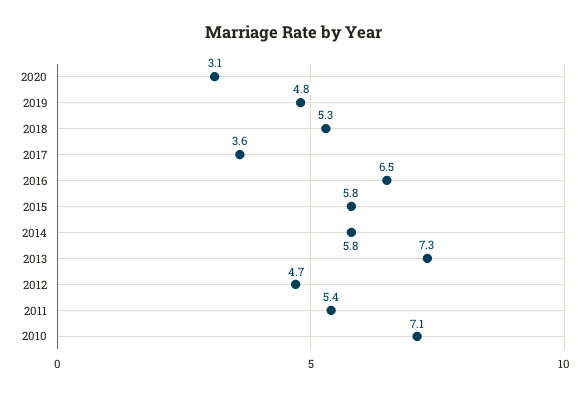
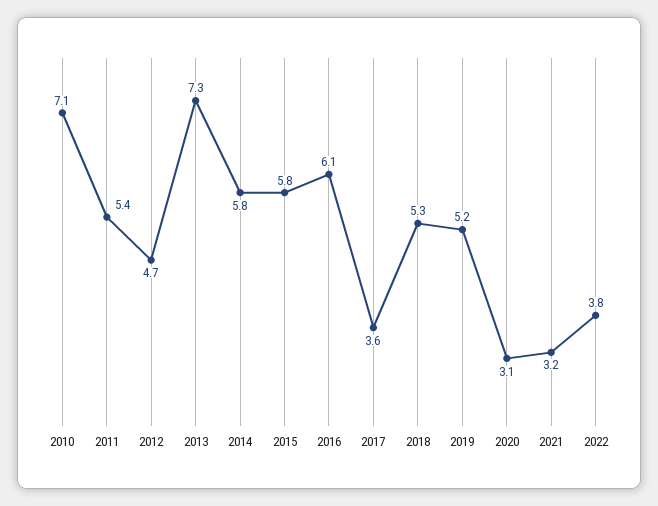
2019: 4.8 -> 5.2
2016: 6.5 -> 6.1
2021: none -> 3.2
2022: none -> 3.8

